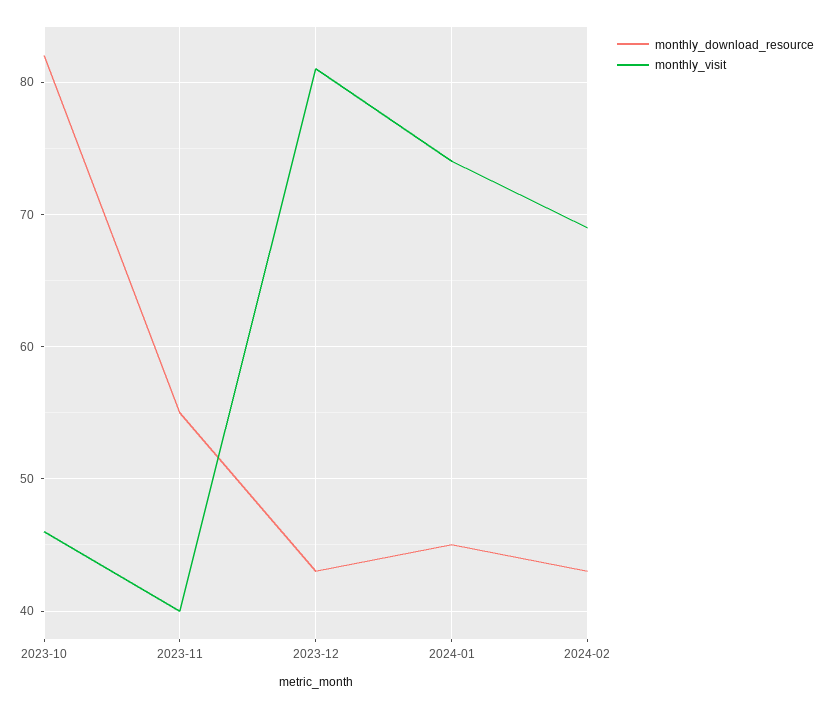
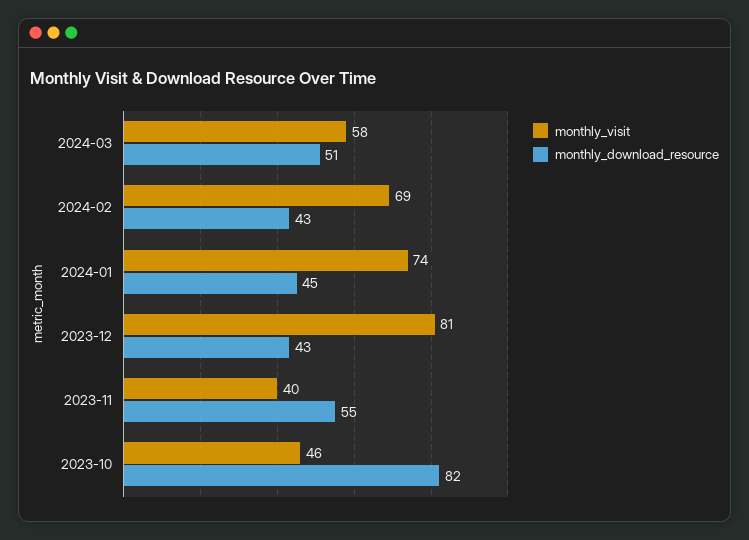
monthly_visit, 2024-03: none -> 58
monthly_download_resource, 2024-03: none -> 51

